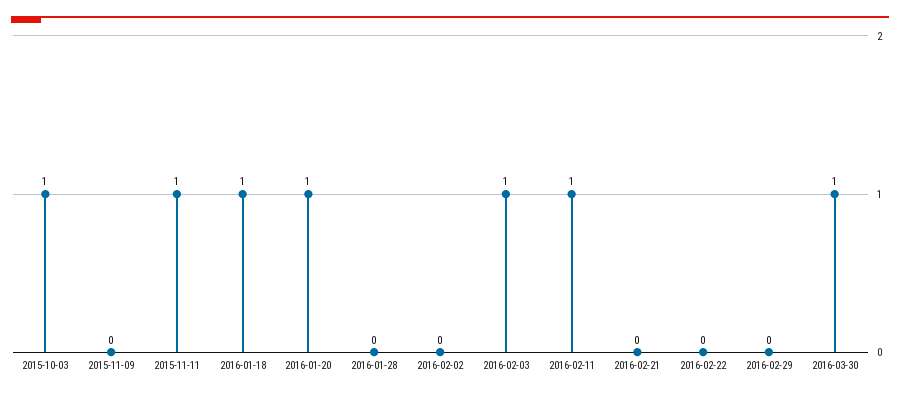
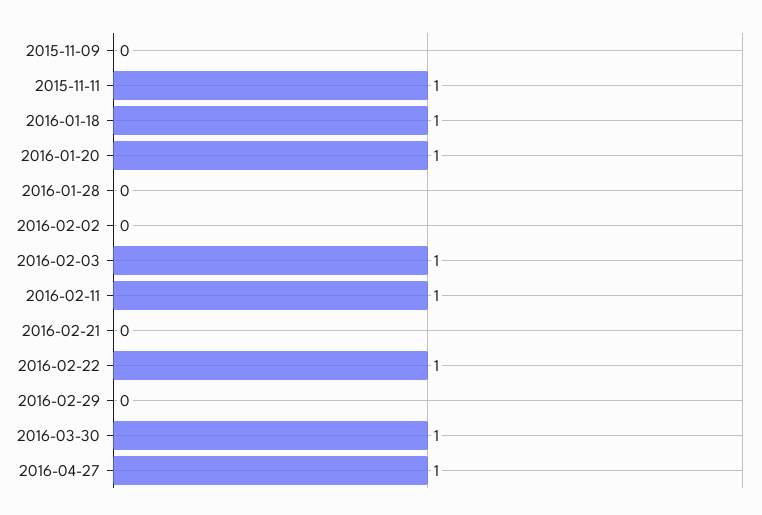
2015-10-03: 1 -> none
2016-02-22: 0 -> 1
2016-04-27: none -> 1

